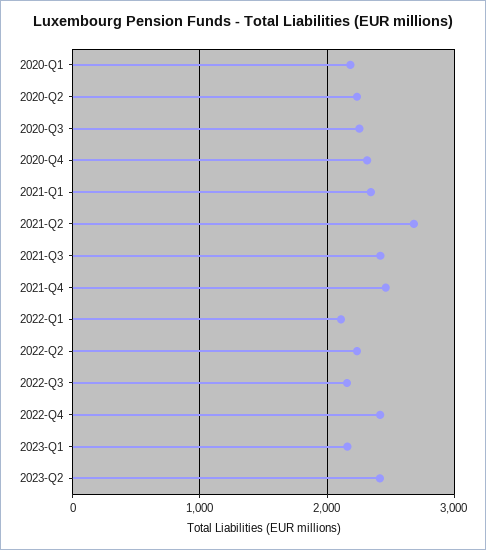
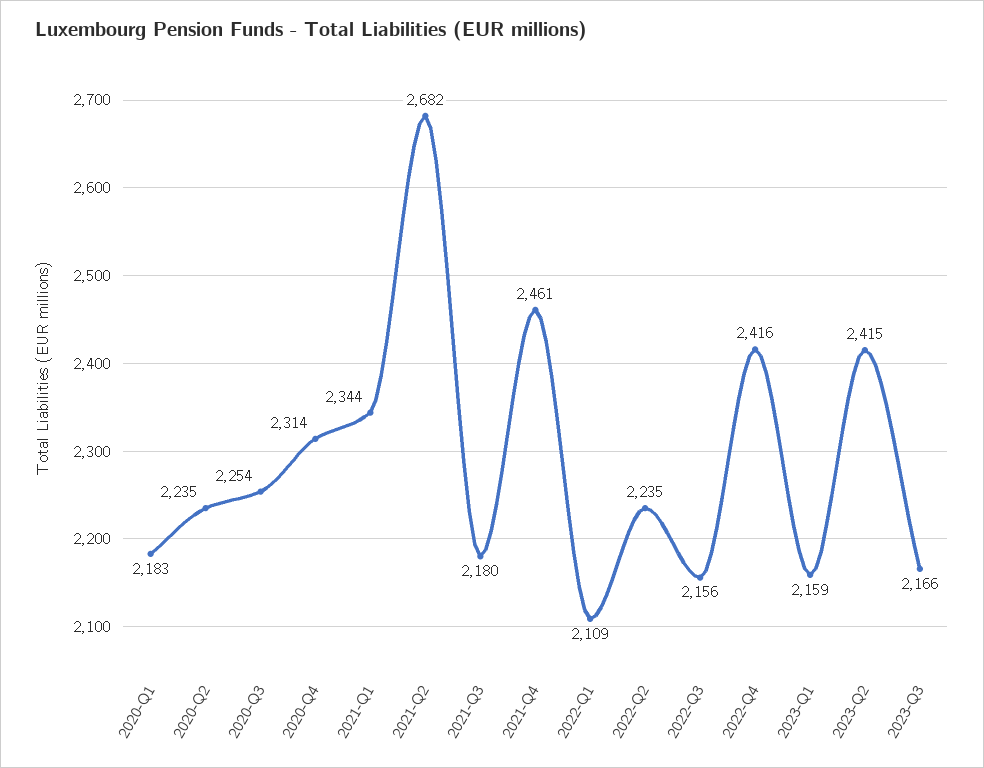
2021-Q3: 2400 -> 2180
2023-Q3: none -> 2166

